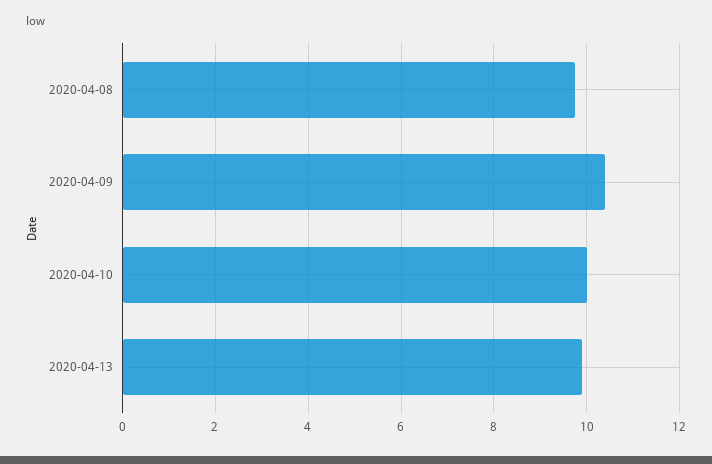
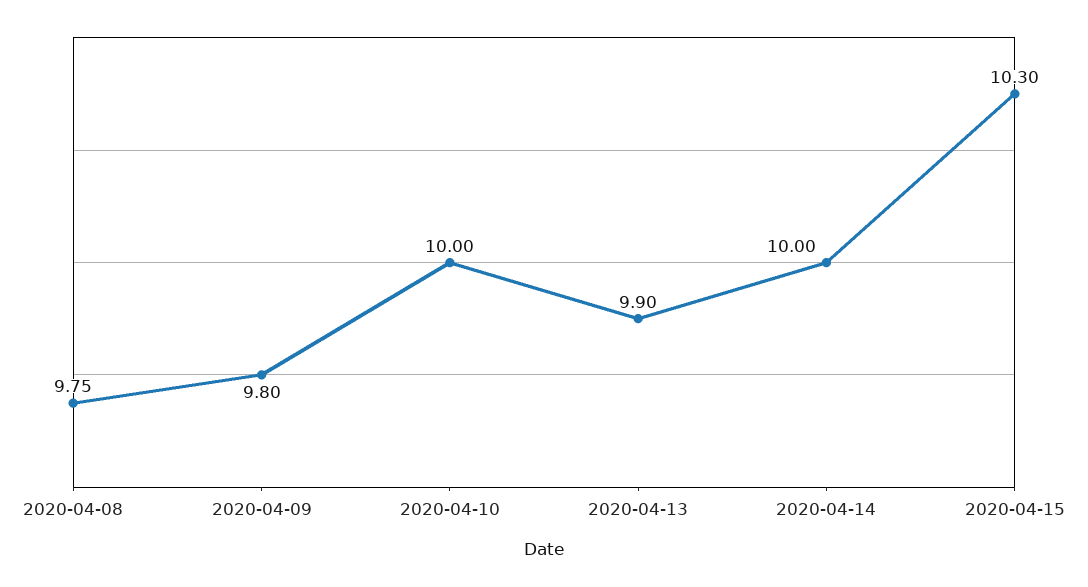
2020-04-09: 10.4 -> 9.8
2020-04-14: none -> 10
2020-04-15: none -> 10.3

